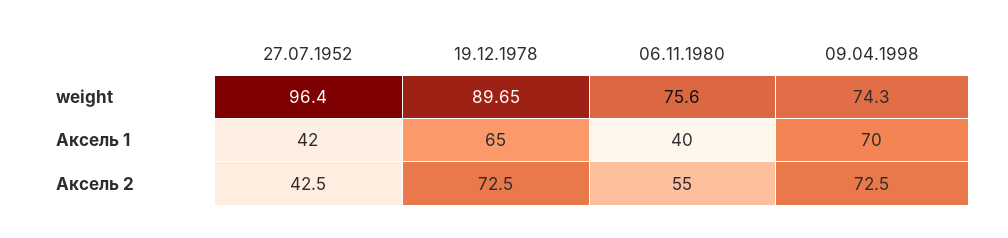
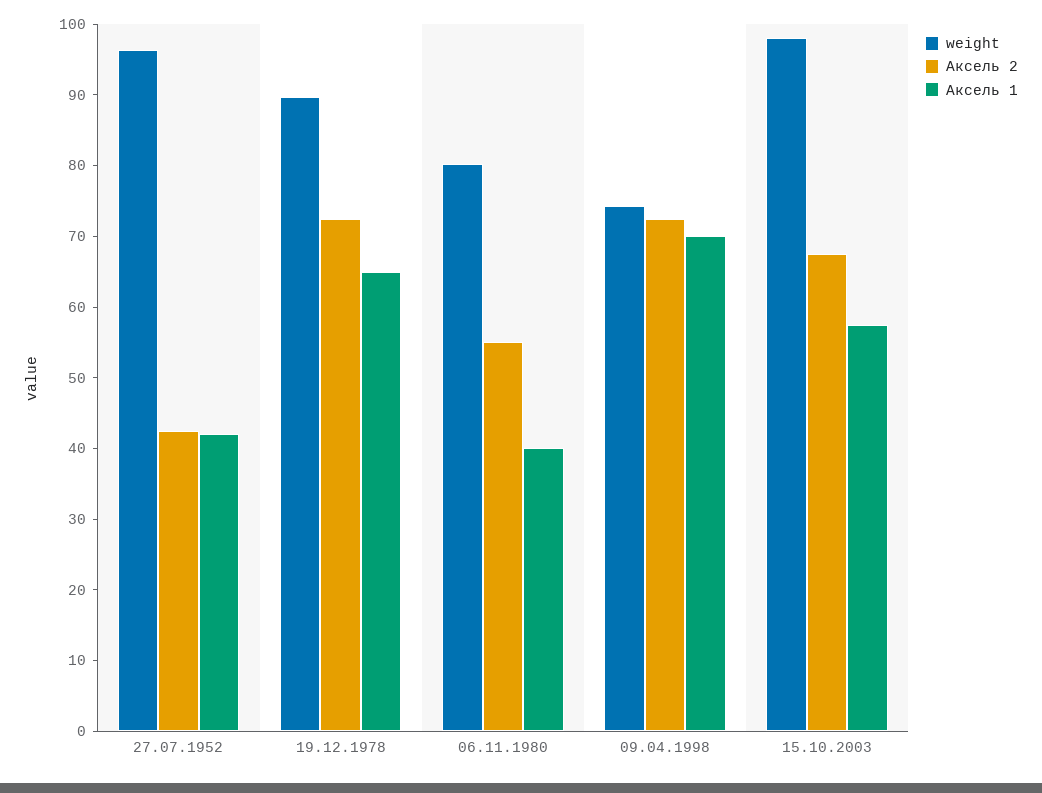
weight, 06.11.1980: 75.6 -> 80
weight, 15.10.2003: none -> 98
Аксель 2, 15.10.2003: none -> 68
Аксель 1, 15.10.2003: none -> 58

